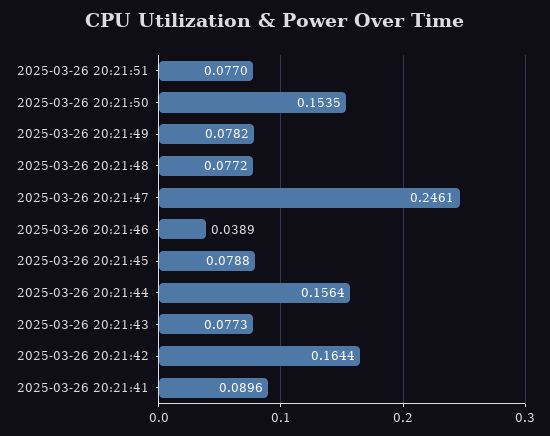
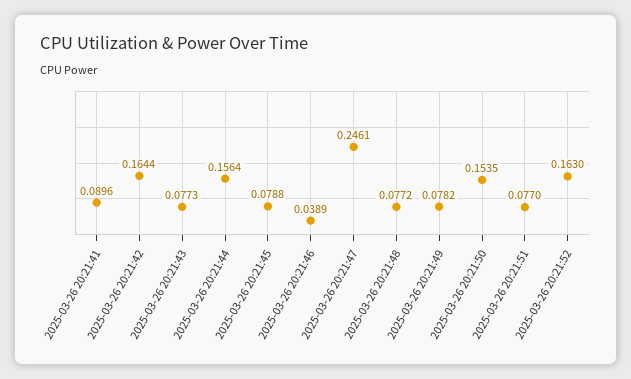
2025-03-26 20:21:52: none -> 0.163

